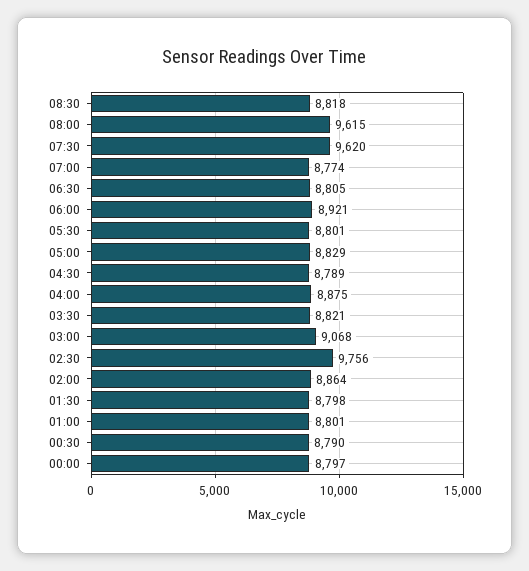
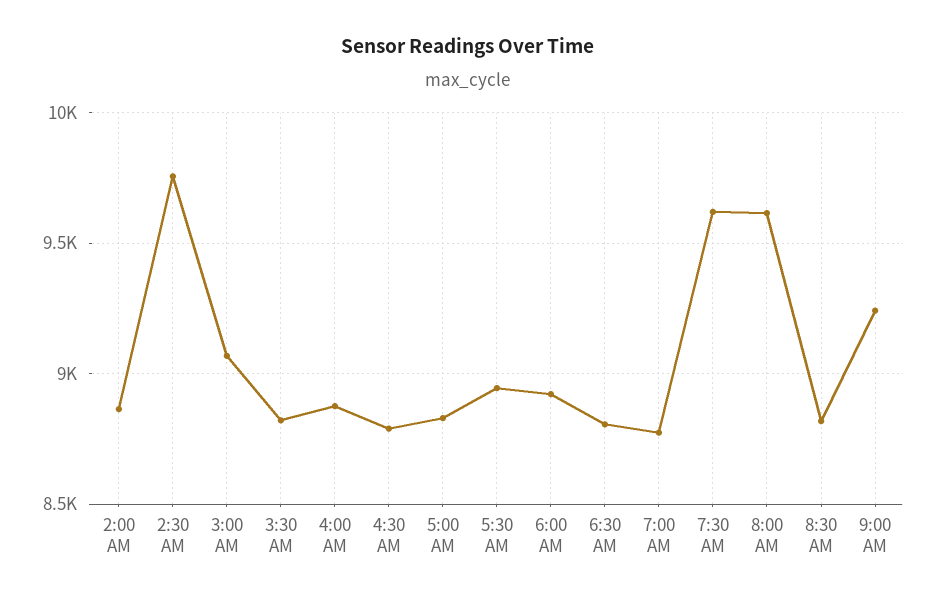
05:30: 8801 -> 8950
01:30: 8798 -> none
01:00: 8801 -> none
00:30: 8790 -> none
00:00: 8797 -> none
9:00 AM: none -> 9250

